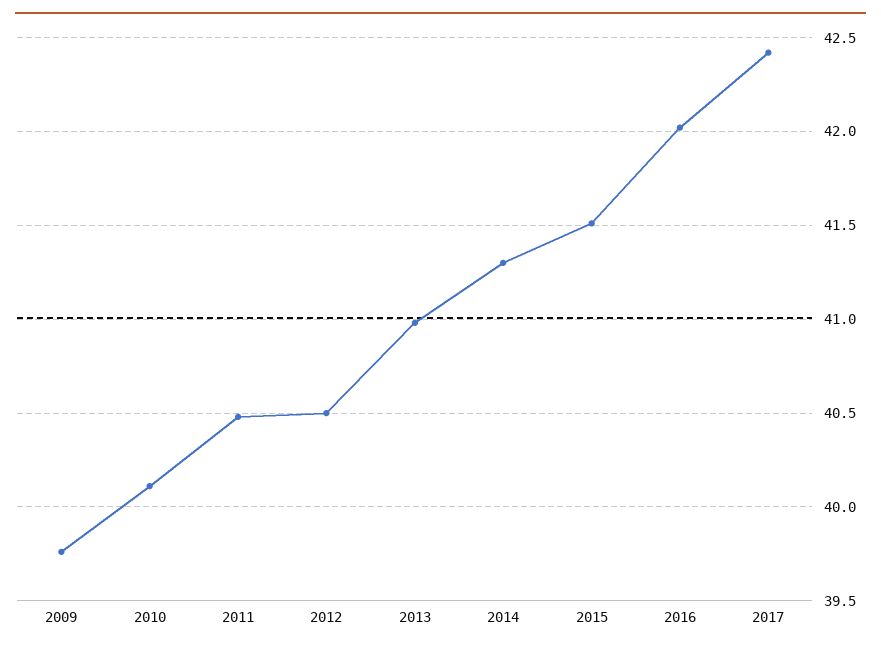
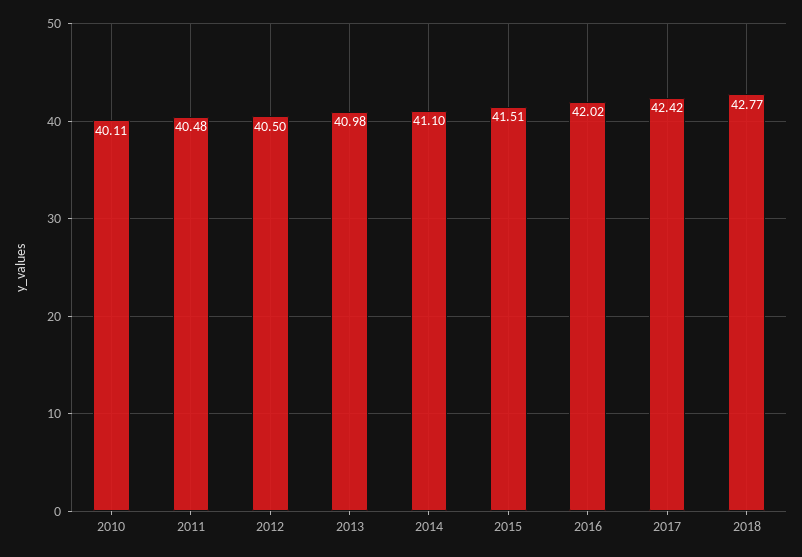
2009: 39.75 -> none
2014: 41.3 -> 41.1
2018: none -> 42.77

